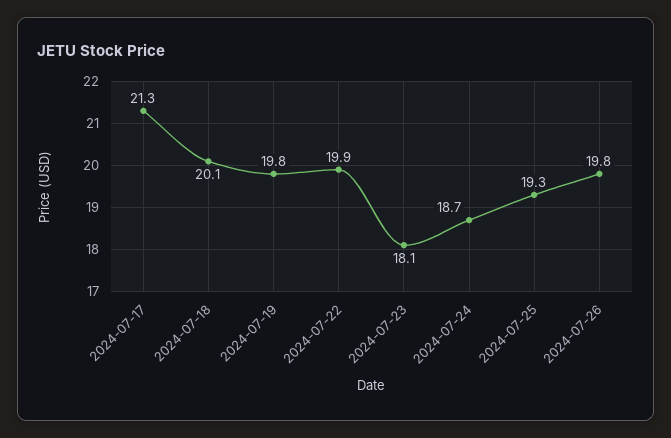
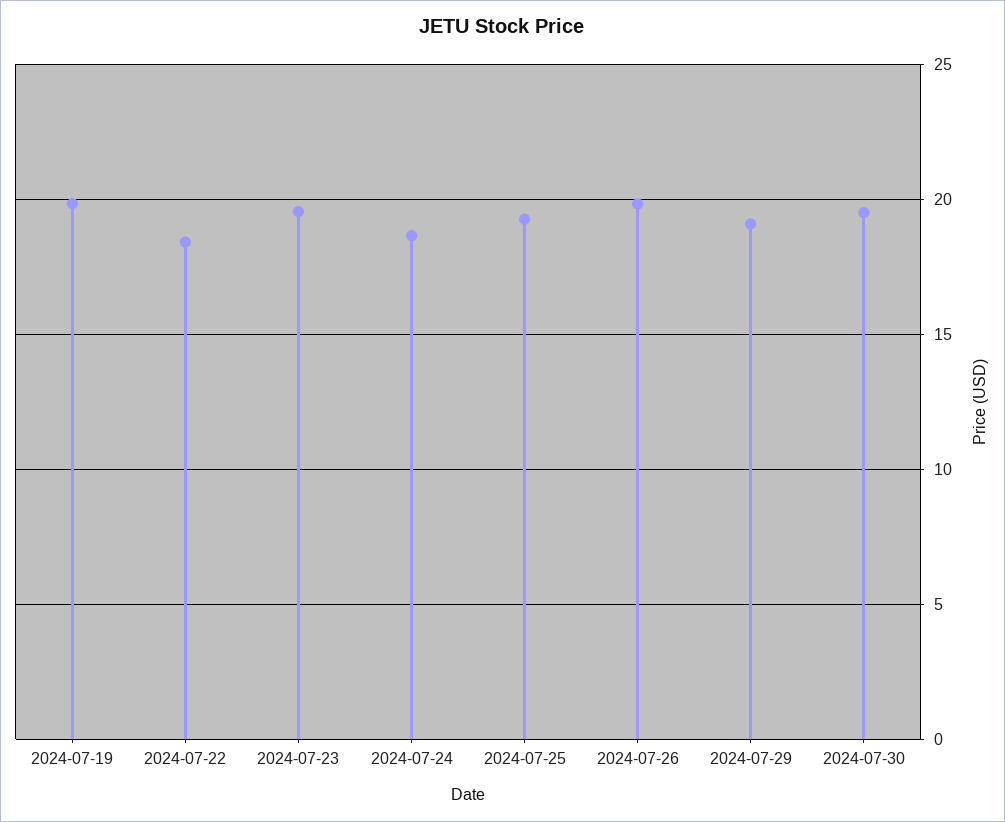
2024-07-17: 21.3 -> none
2024-07-18: 20.1 -> none
2024-07-22: 19.9 -> 18.5
2024-07-23: 18.1 -> 19.5
2024-07-29: none -> 19
2024-07-30: none -> 19.5

